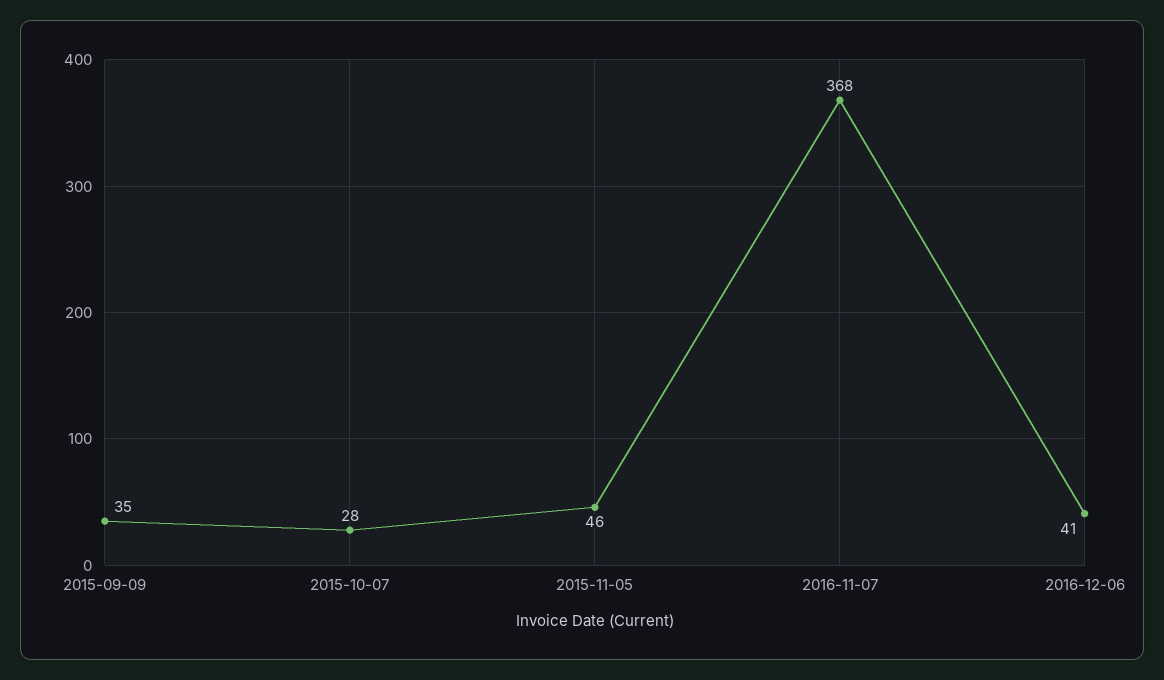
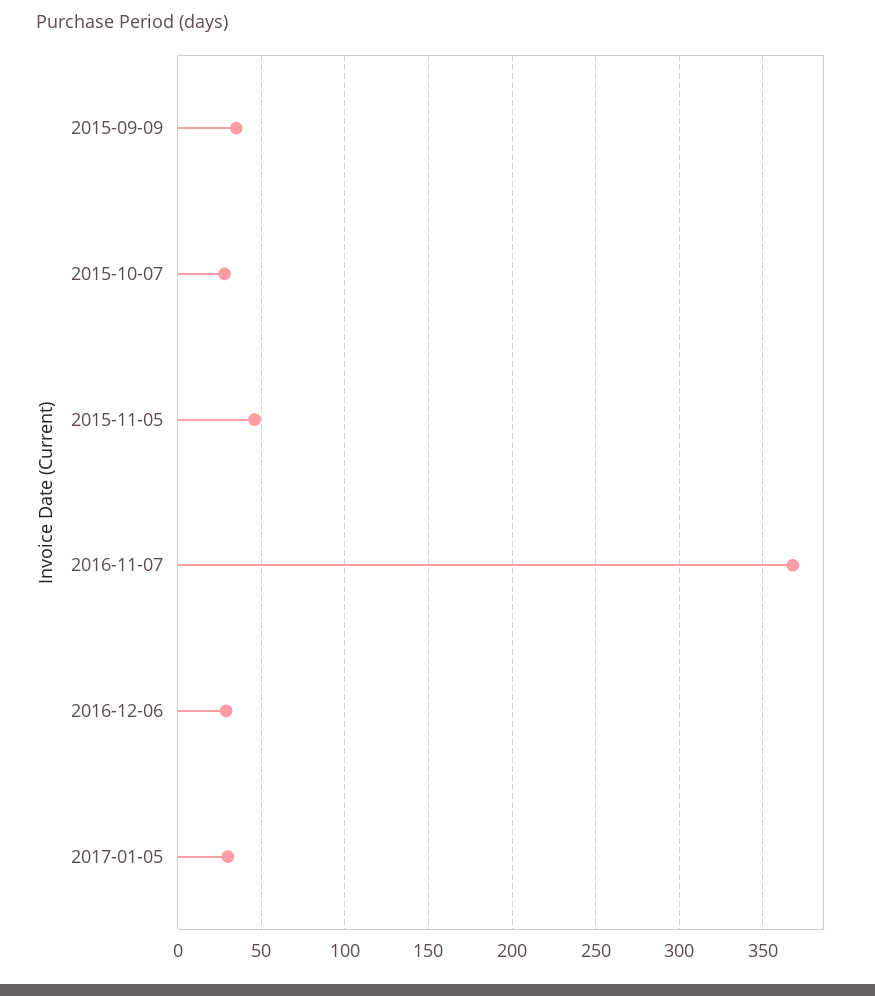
2016-12-06: 41 -> 30
2017-01-05: none -> 30

